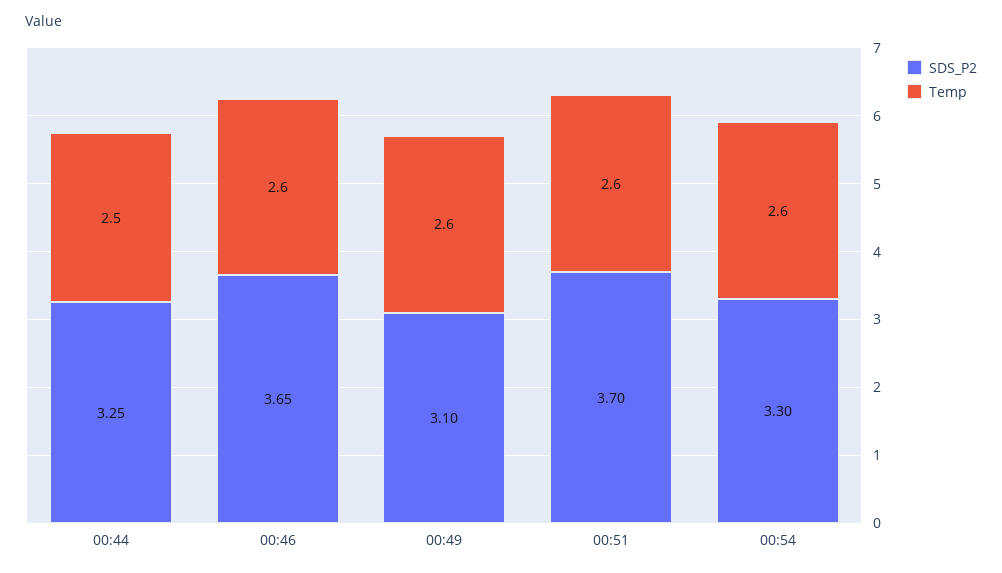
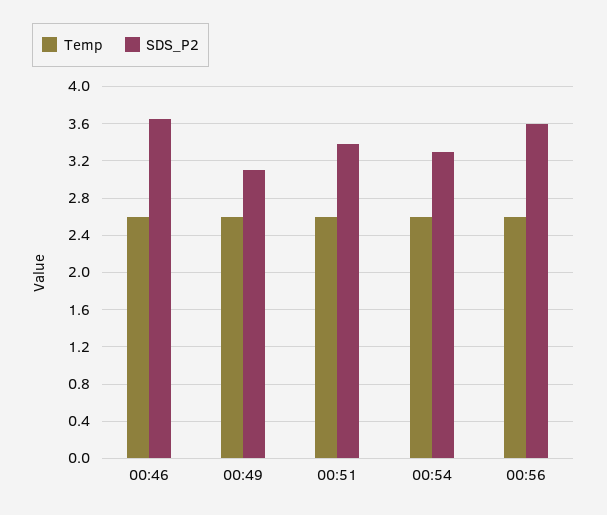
SDS_P2, 00:44: 3.25 -> none
Temp, 00:44: 2.5 -> none
SDS_P2, 00:51: 3.7 -> 3.4
Temp, 00:56: none -> 2.6
SDS_P2, 00:56: none -> 3.6

